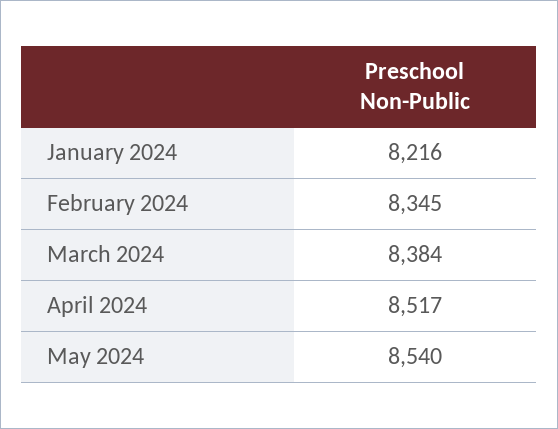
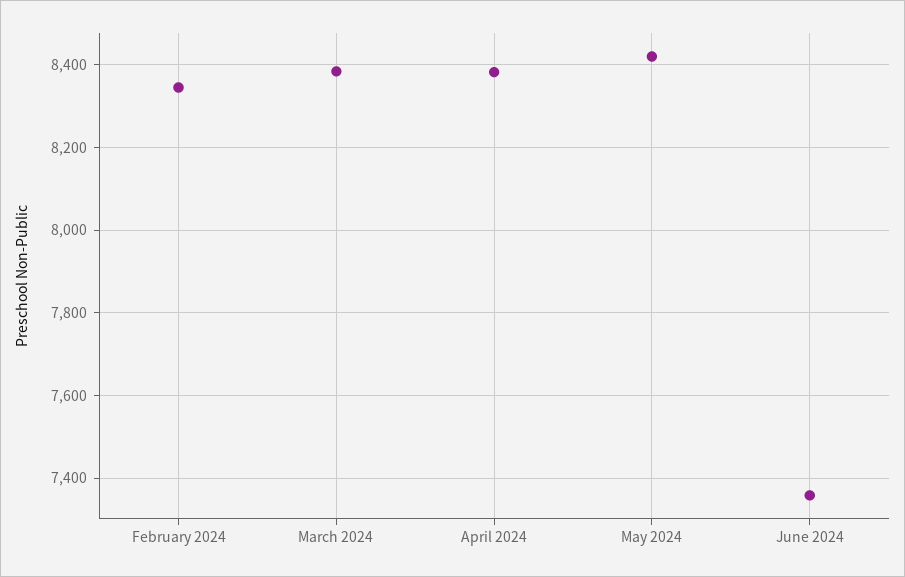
January 2024: 8216 -> none
April 2024: 8517 -> 8380
May 2024: 8540 -> 8420
June 2024: none -> 7360

